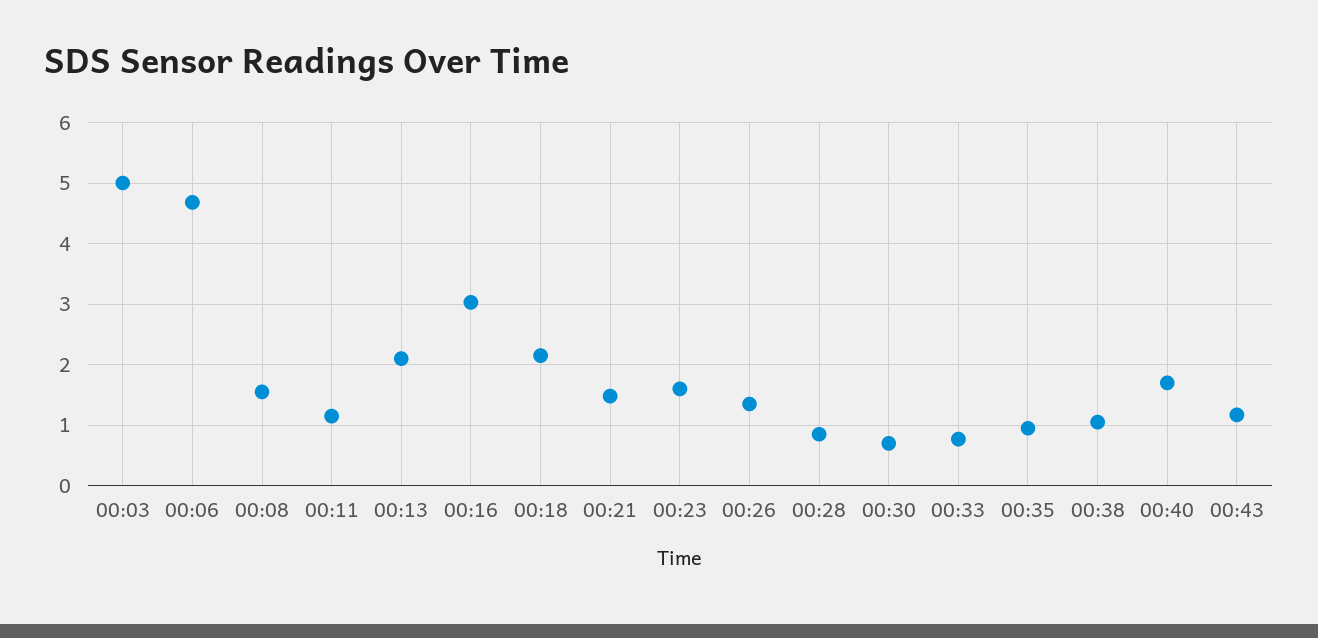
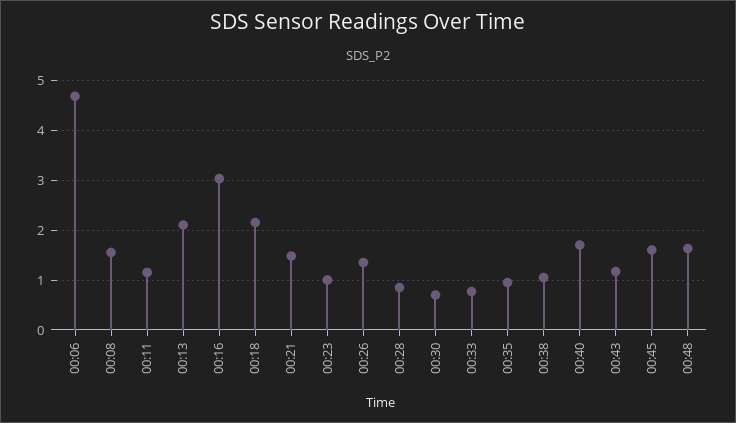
00:03: 5 -> none
00:23: 1.6 -> 1
00:45: none -> 1.6
00:48: none -> 1.6

